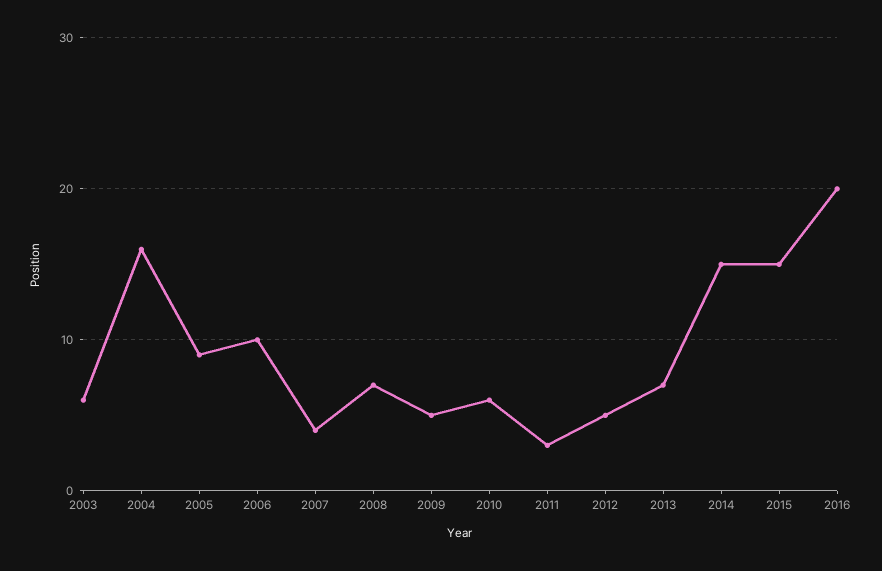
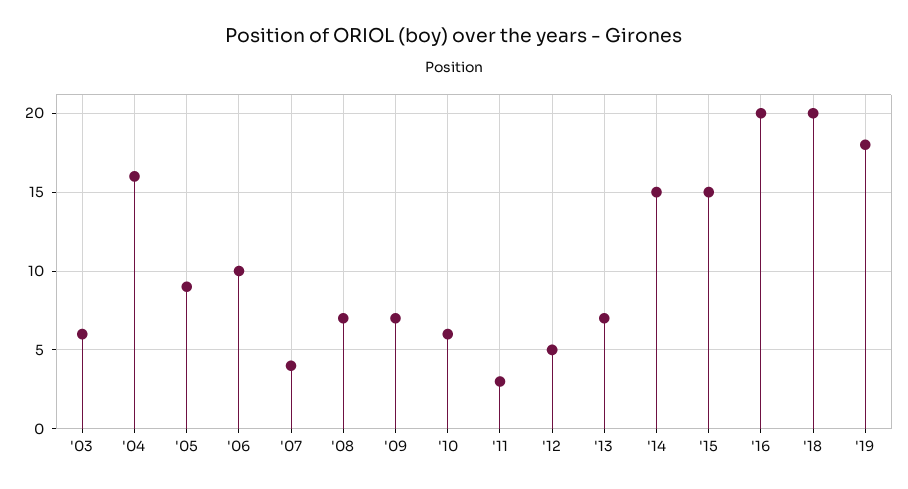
2009: 5 -> 7
'18: none -> 20
'19: none -> 18

